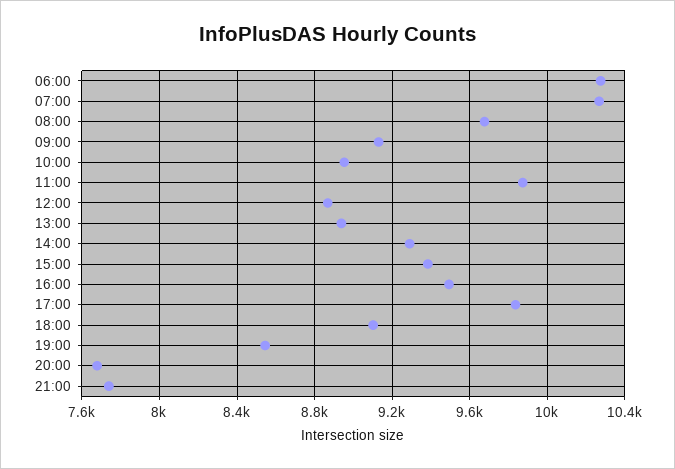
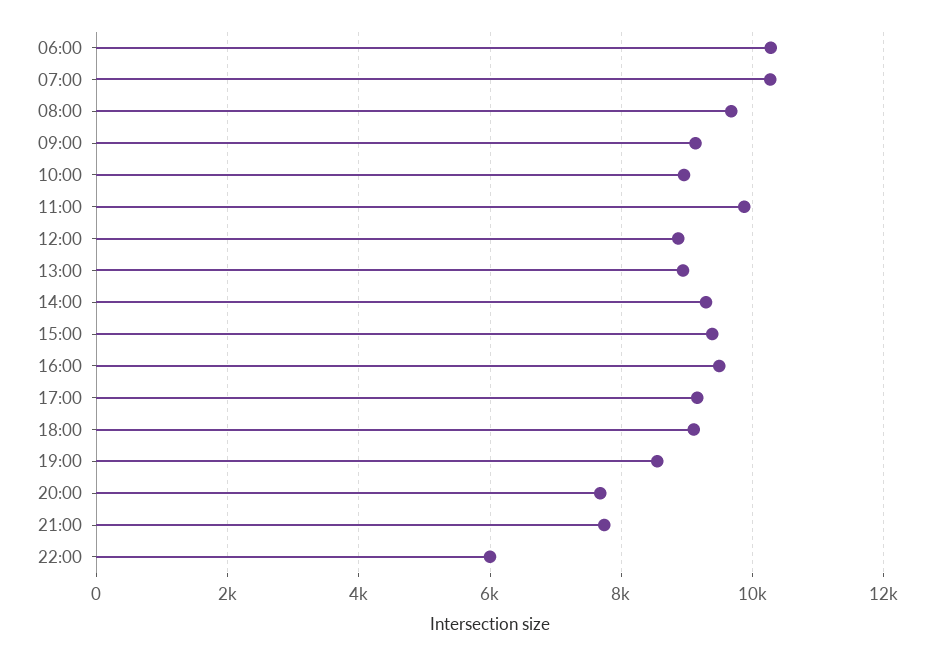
17:00: 9850 -> 9200
22:00: none -> 6000

